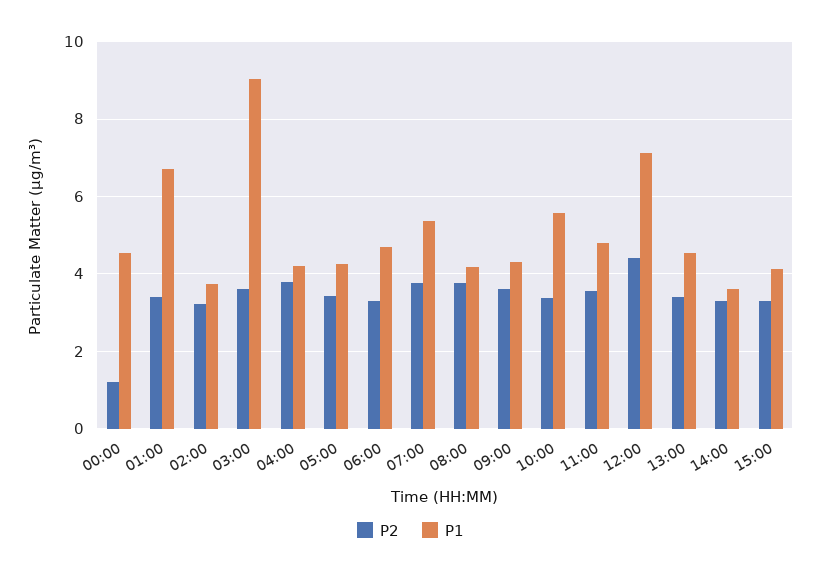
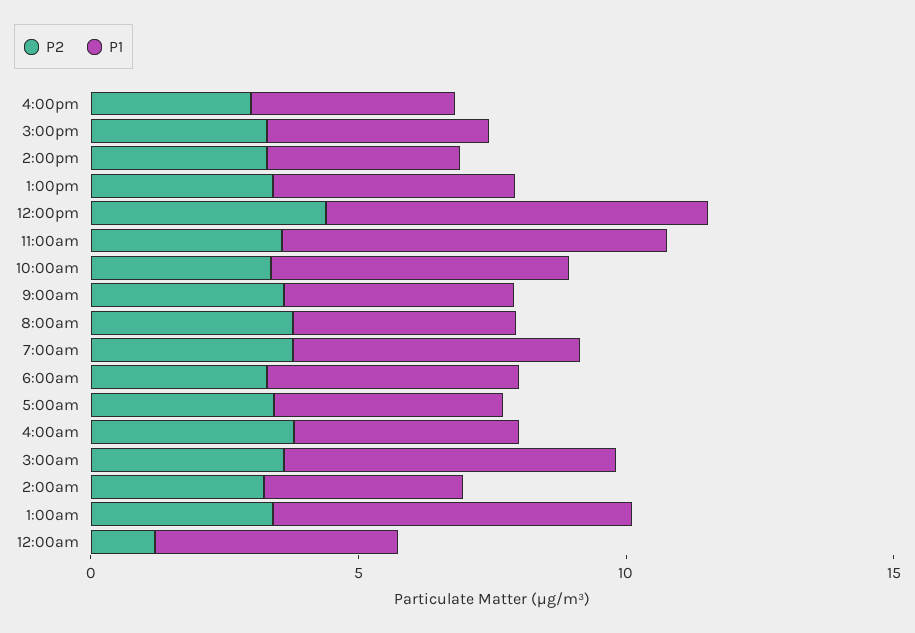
P1, 03:00: 9 -> 6
P1, 11:00: 4.8 -> 7
P2, 4:00pm: none -> 3
P1, 4:00pm: none -> 4

